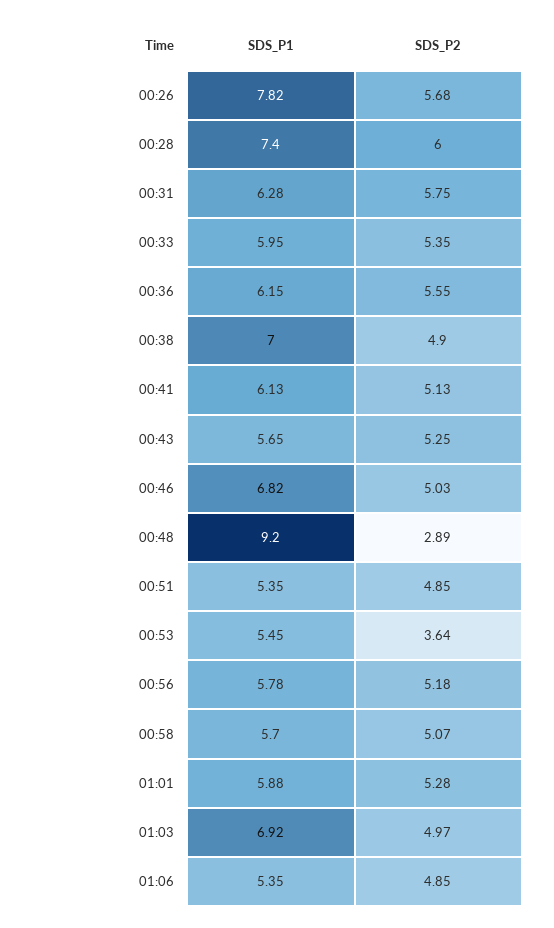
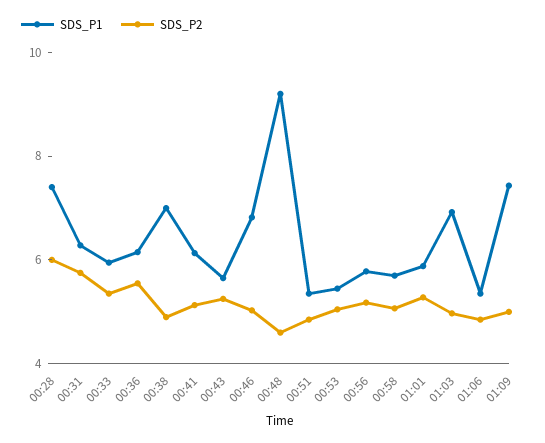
SDS_P1, 00:26: 7.82 -> none
SDS_P2, 00:26: 5.68 -> none
SDS_P2, 00:48: 2.89 -> 4.5
SDS_P2, 00:53: 3.64 -> 5
SDS_P1, 01:09: none -> 7.5
SDS_P2, 01:09: none -> 5

